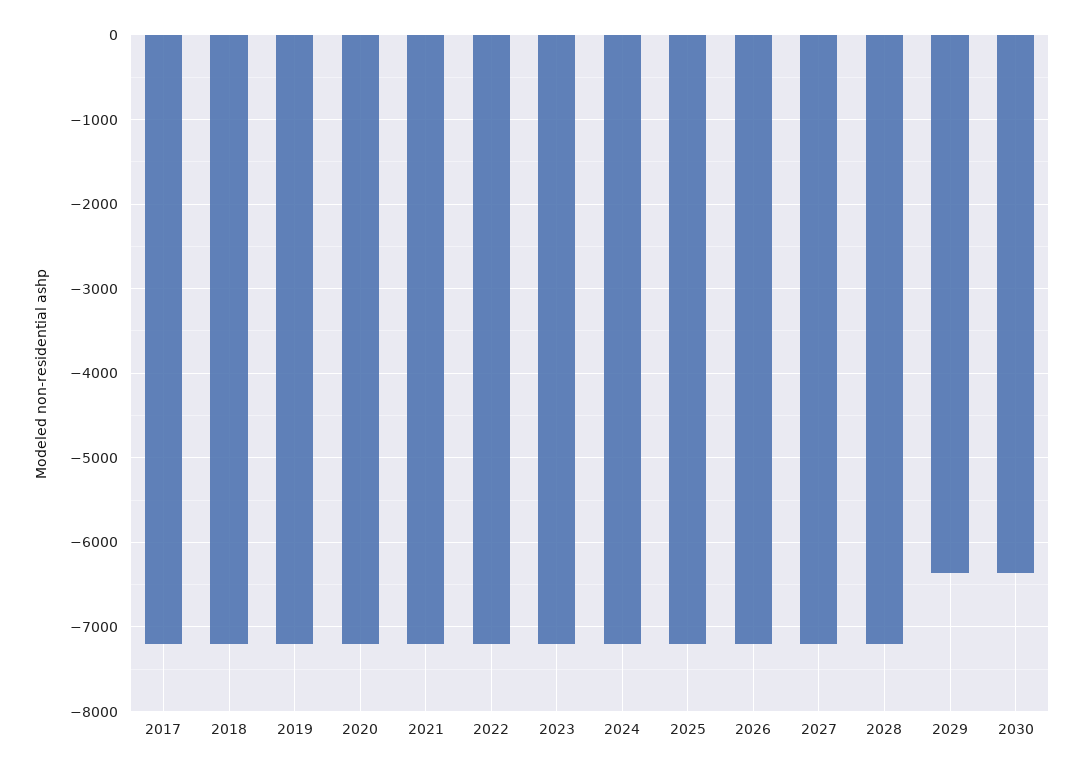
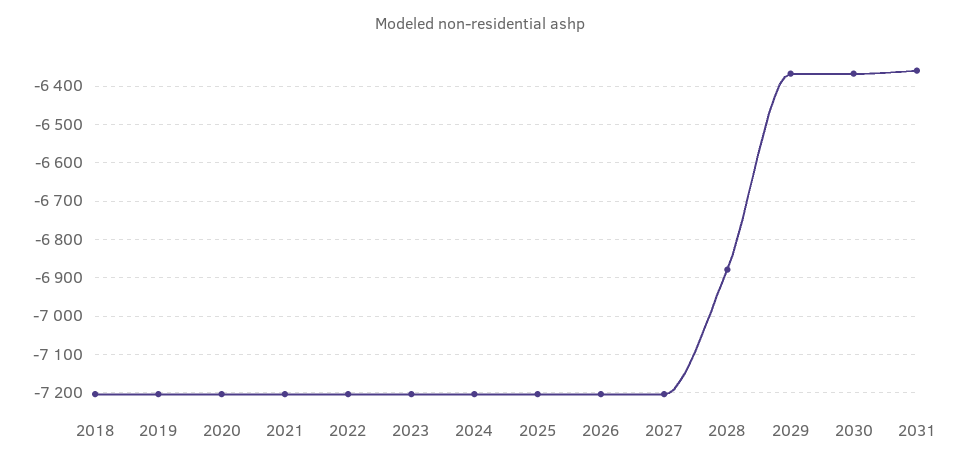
2017: -7200 -> none
2028: -7200 -> -6880
2031: none -> -6360

